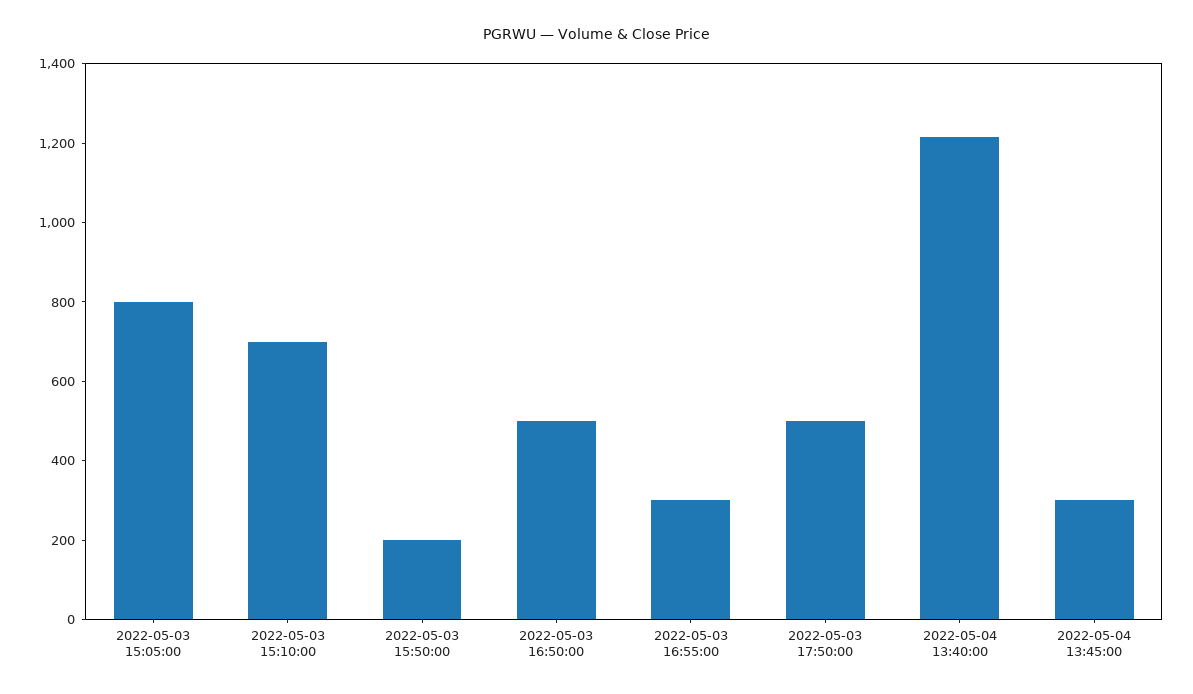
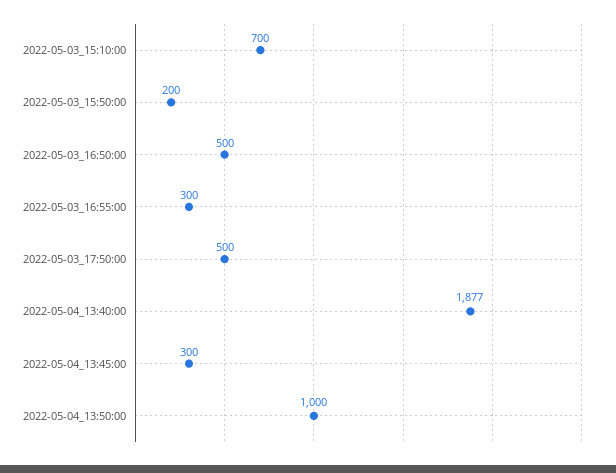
2022-05-03 15:05:00: 800 -> none
2022-05-04 13:40:00: 1200 -> 1877
2022-05-04_13:50:00: none -> 1000

